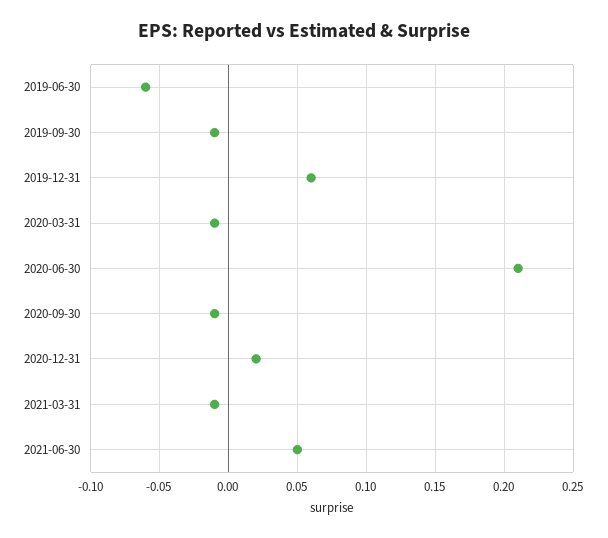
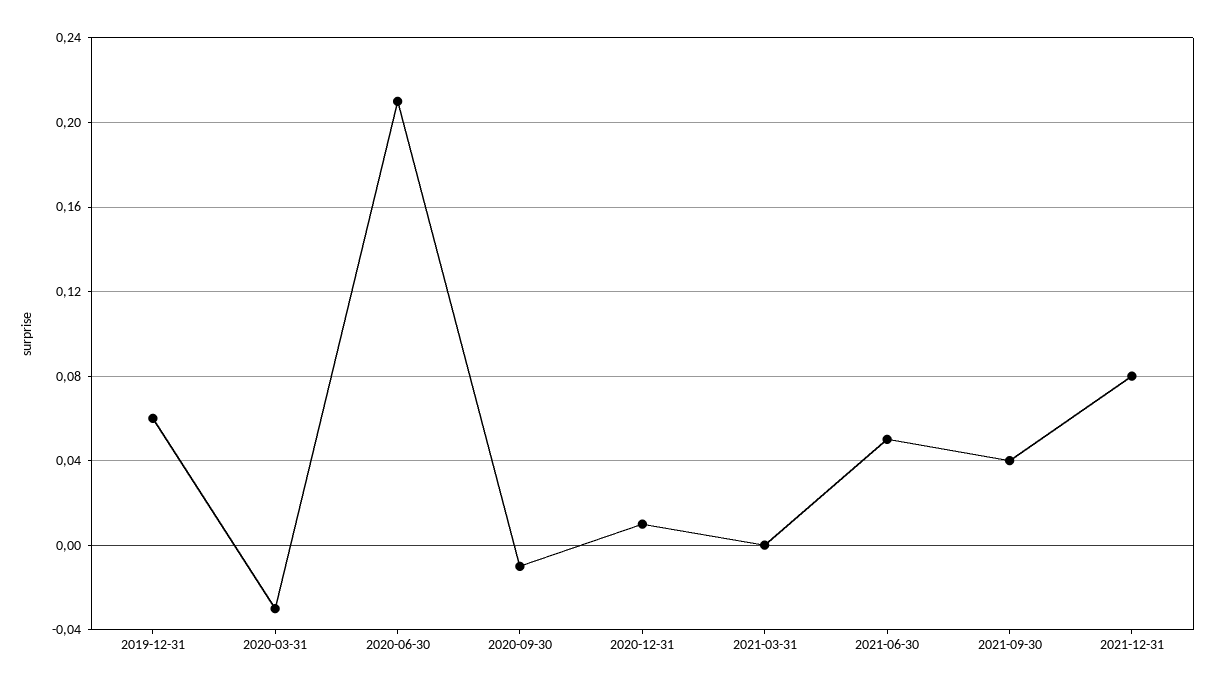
2019-06-30: -0.06 -> none
2019-09-30: -0.01 -> none
2020-03-31: -0.01 -> -0.03
2020-12-31: 0.02 -> 0.01
2021-03-31: -0.01 -> 0
2021-09-30: none -> 0.04
2021-12-31: none -> 0.08

